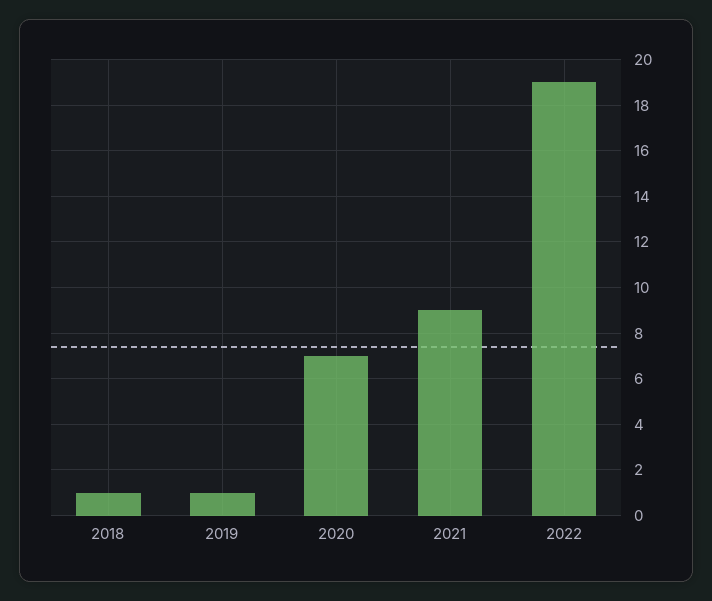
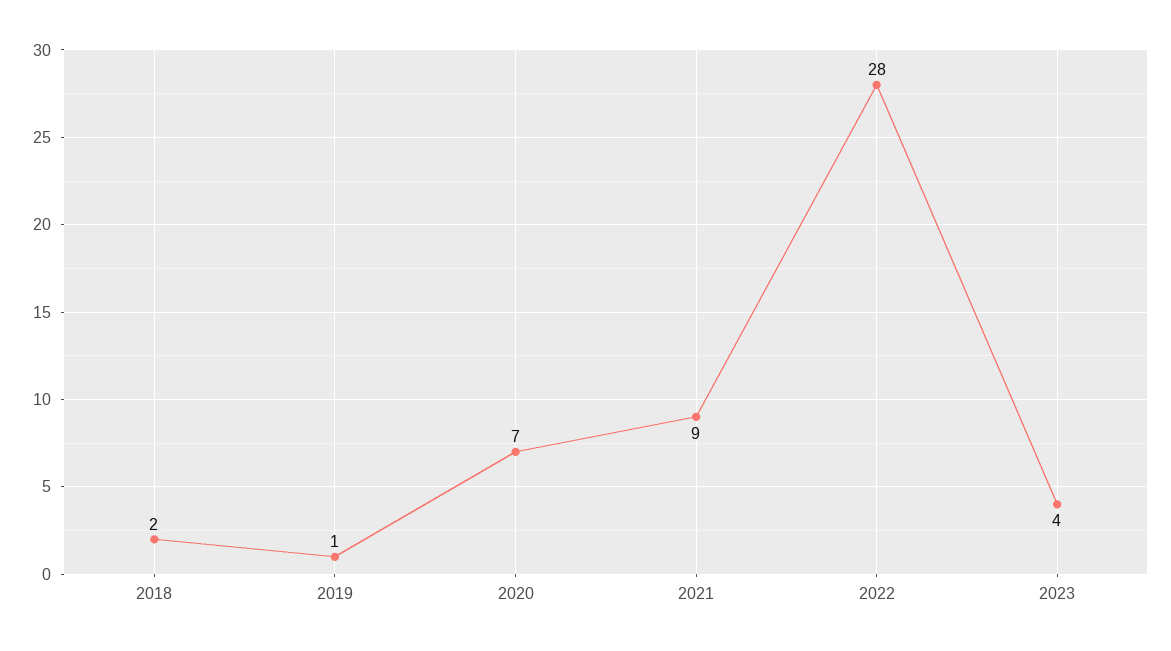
2018: 1 -> 2
2022: 19 -> 28
2023: none -> 4

